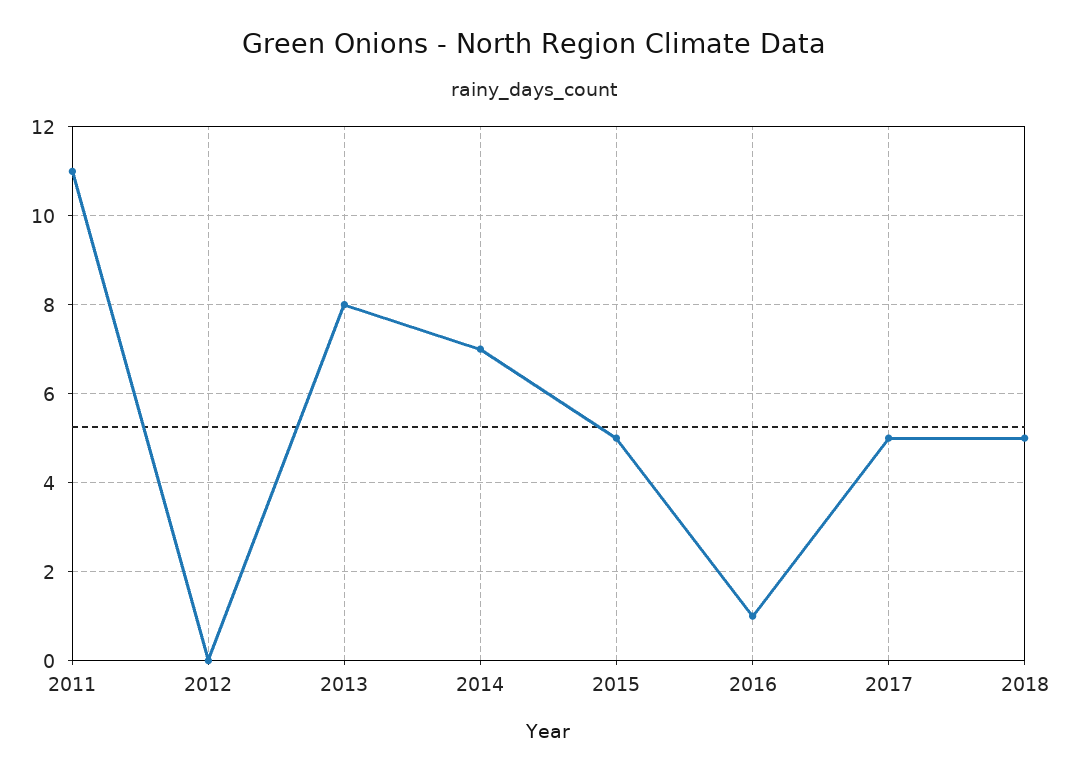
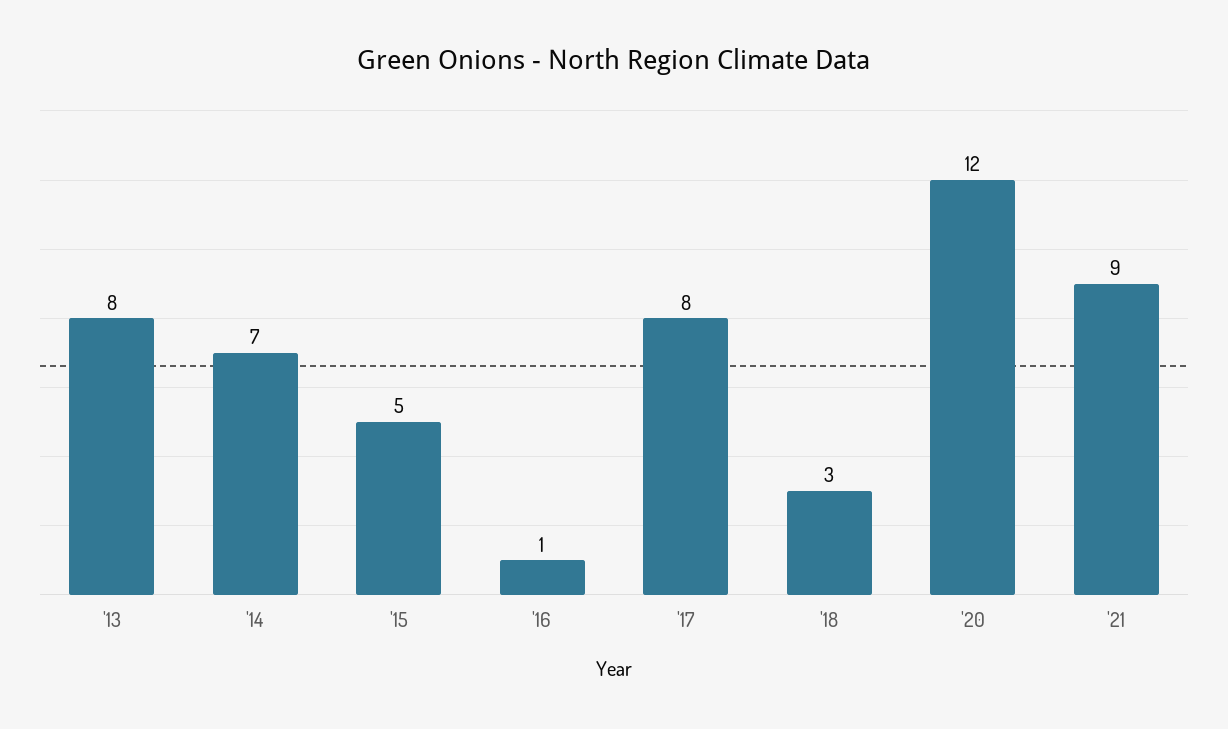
2011: 11 -> none
2012: 0 -> none
2017: 5 -> 8
2018: 5 -> 3
'20: none -> 12
'21: none -> 9

